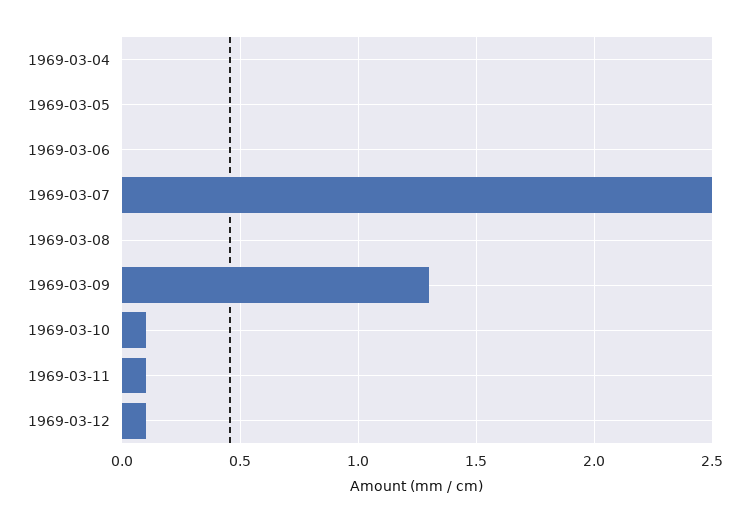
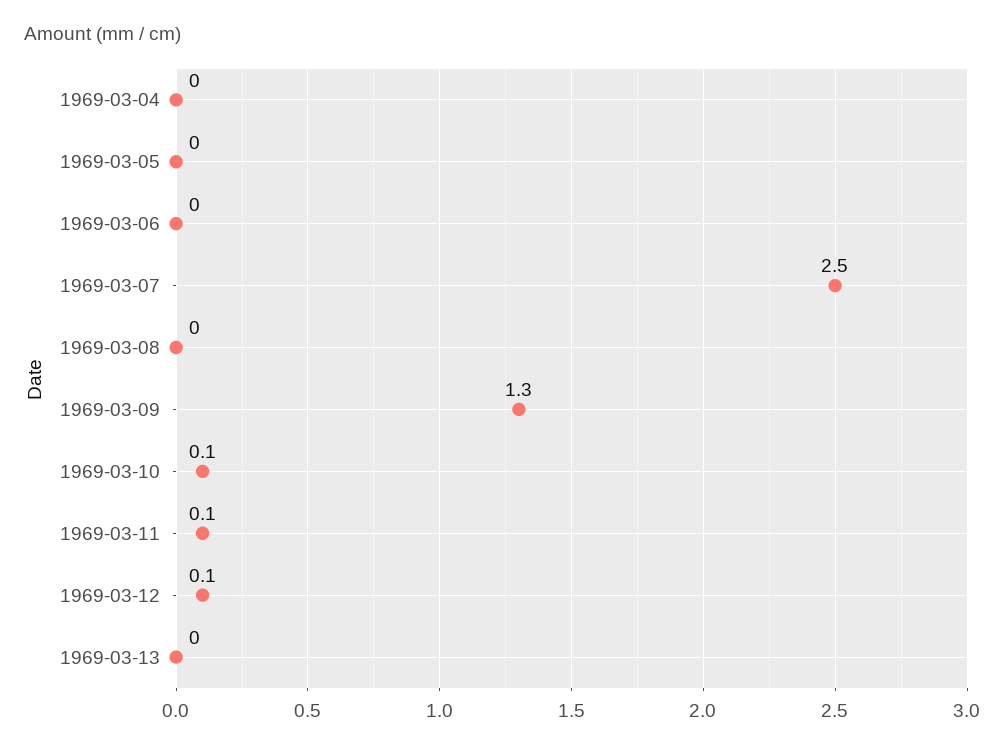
1969-03-13: none -> 0

